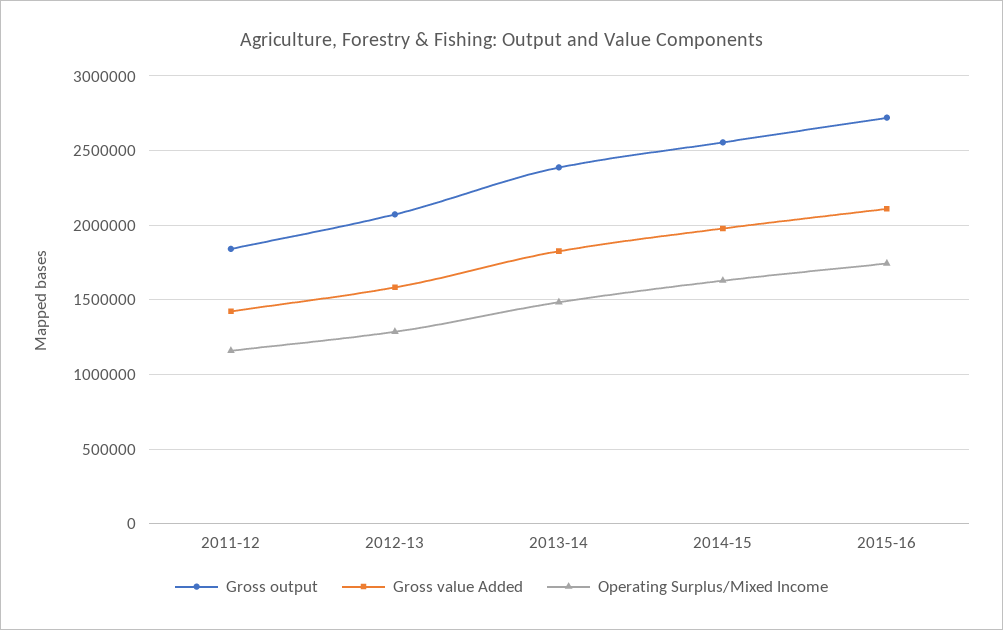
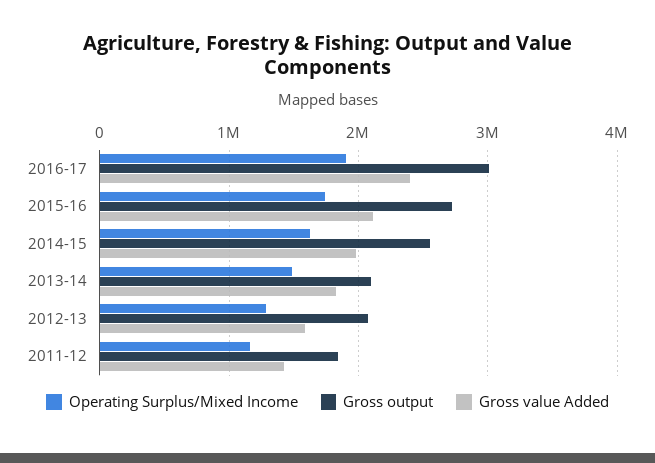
Gross output, 2013-14: 2400000 -> 2100000
Operating Surplus/Mixed Income, 2016-17: none -> 1900000
Gross output, 2016-17: none -> 3000000
Gross value Added, 2016-17: none -> 2400000

